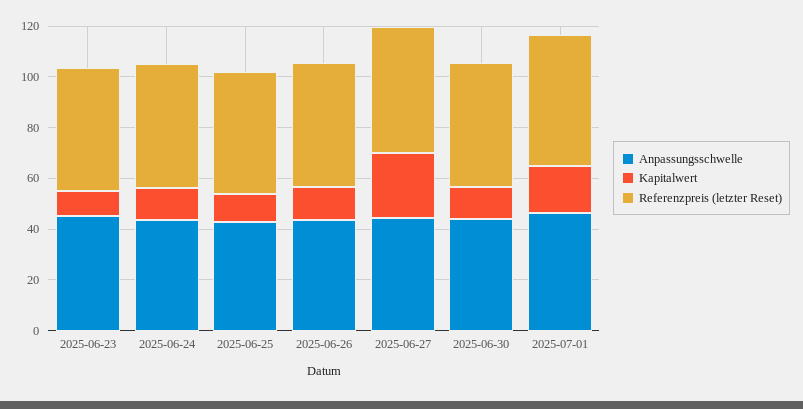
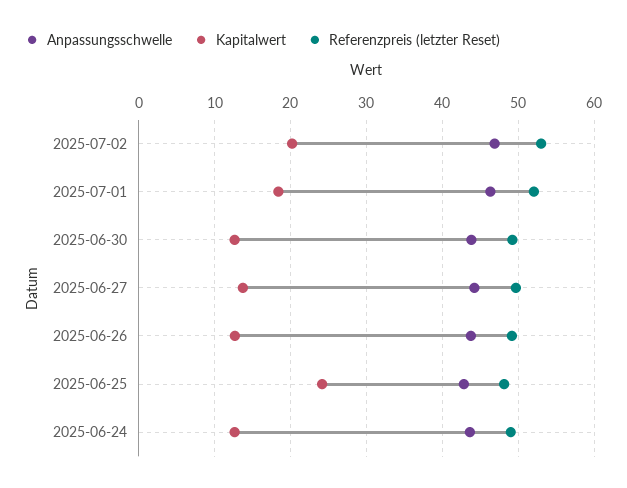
Anpassungsschwelle, 2025-06-23: 45 -> none
Kapitalwert, 2025-06-23: 10 -> none
Referenzpreis (letzter Reset), 2025-06-23: 50 -> none
Kapitalwert, 2025-06-25: 10 -> 24
Kapitalwert, 2025-06-27: 25 -> 14
Anpassungsschwelle, 2025-07-02: none -> 47
Kapitalwert, 2025-07-02: none -> 20
Referenzpreis (letzter Reset), 2025-07-02: none -> 53

